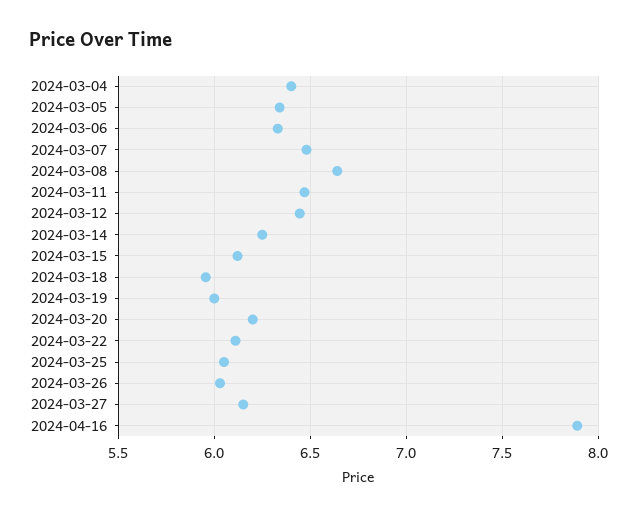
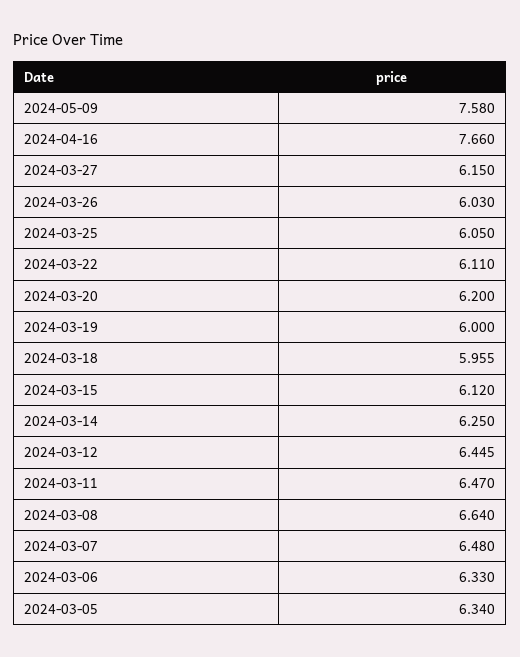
2024-03-04: 6.4 -> none
2024-04-16: 7.9 -> 7.66
2024-05-09: none -> 7.58

